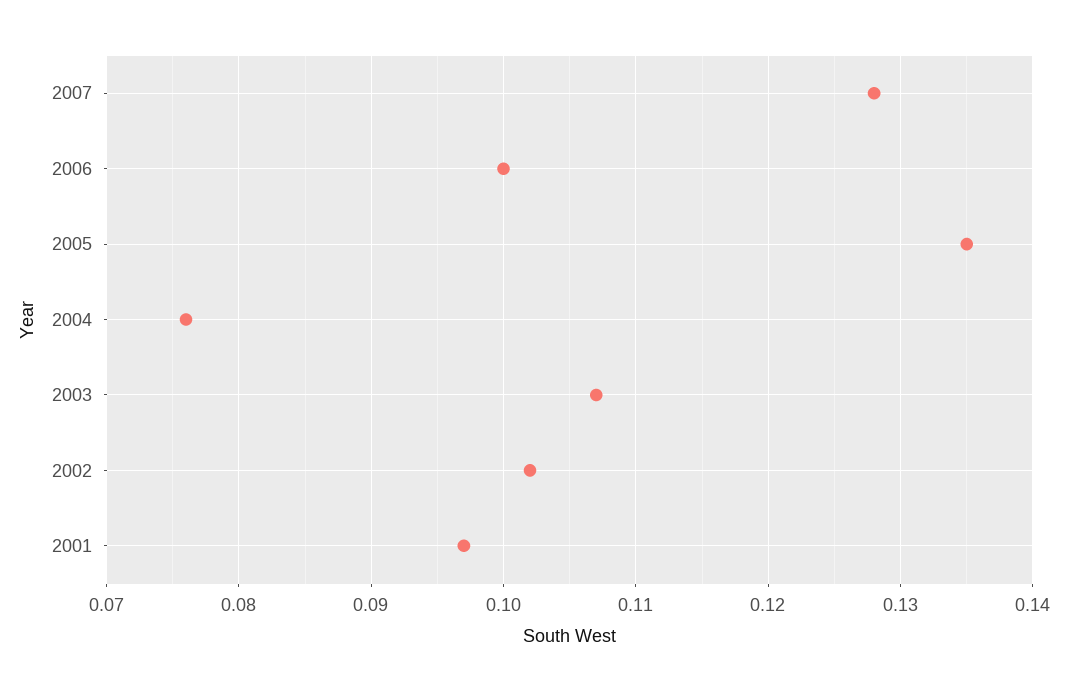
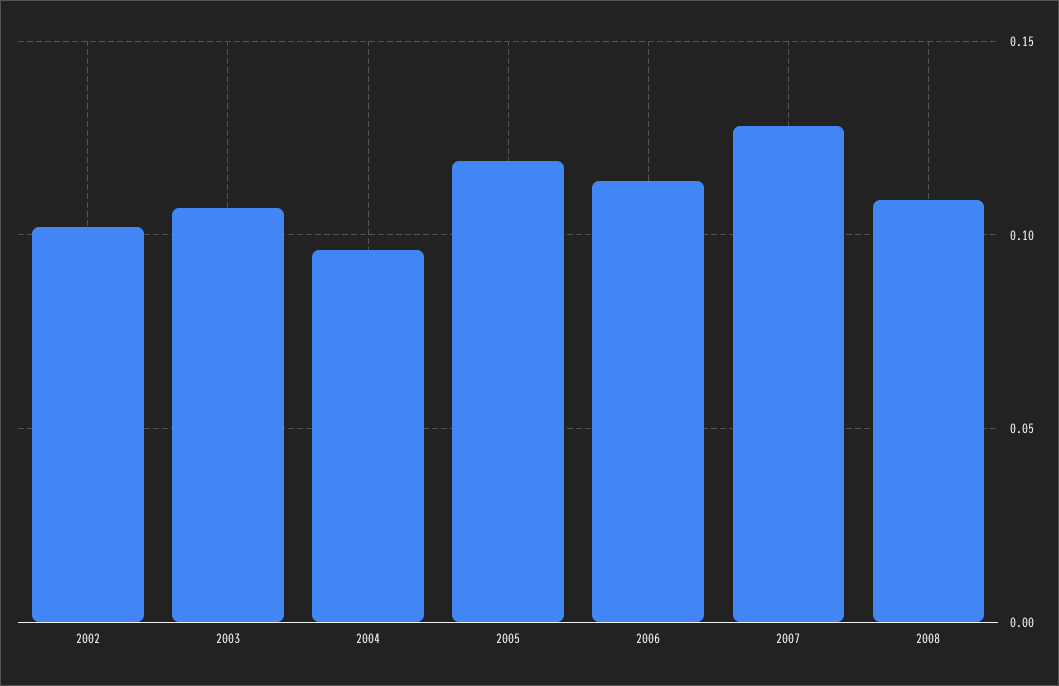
2006: 0.1 -> 0.115
2005: 0.135 -> 0.12
2004: 0.076 -> 0.095
2001: 0.097 -> none
2008: none -> 0.11

